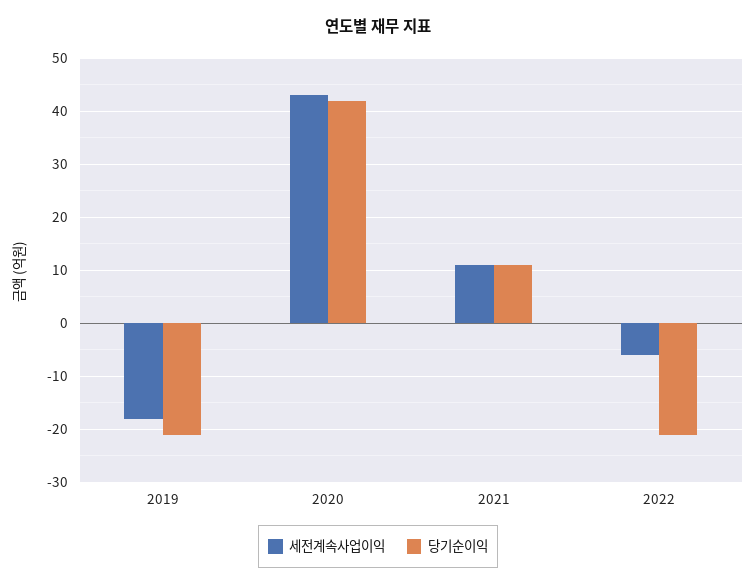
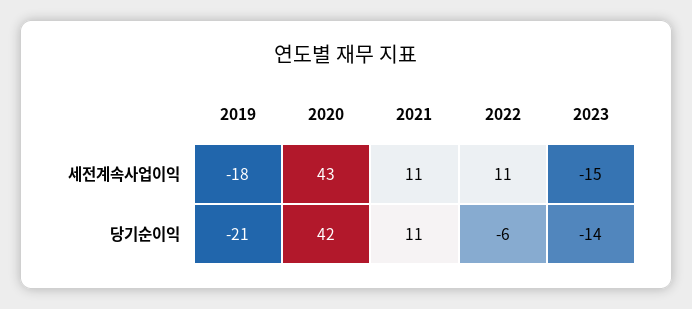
세전계속사업이익, 2022: -5 -> 11
당기순이익, 2022: -20 -> -6
세전계속사업이익, 2023: none -> -15
당기순이익, 2023: none -> -14

